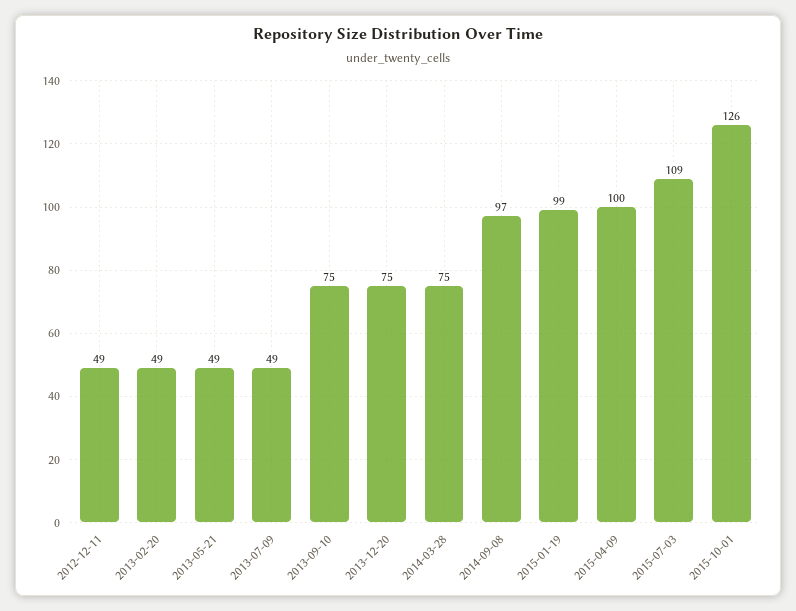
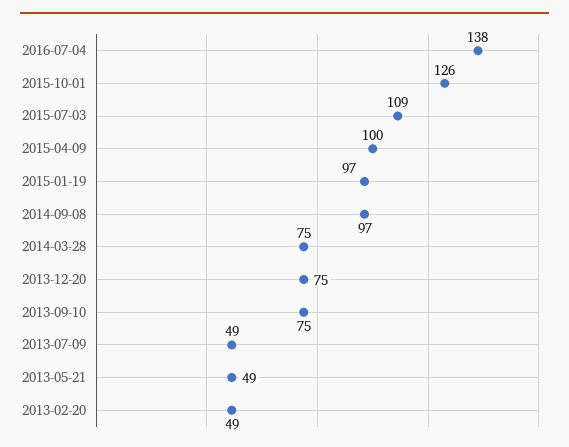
2012-12-11: 49 -> none
2015-01-19: 99 -> 97
2016-07-04: none -> 138

